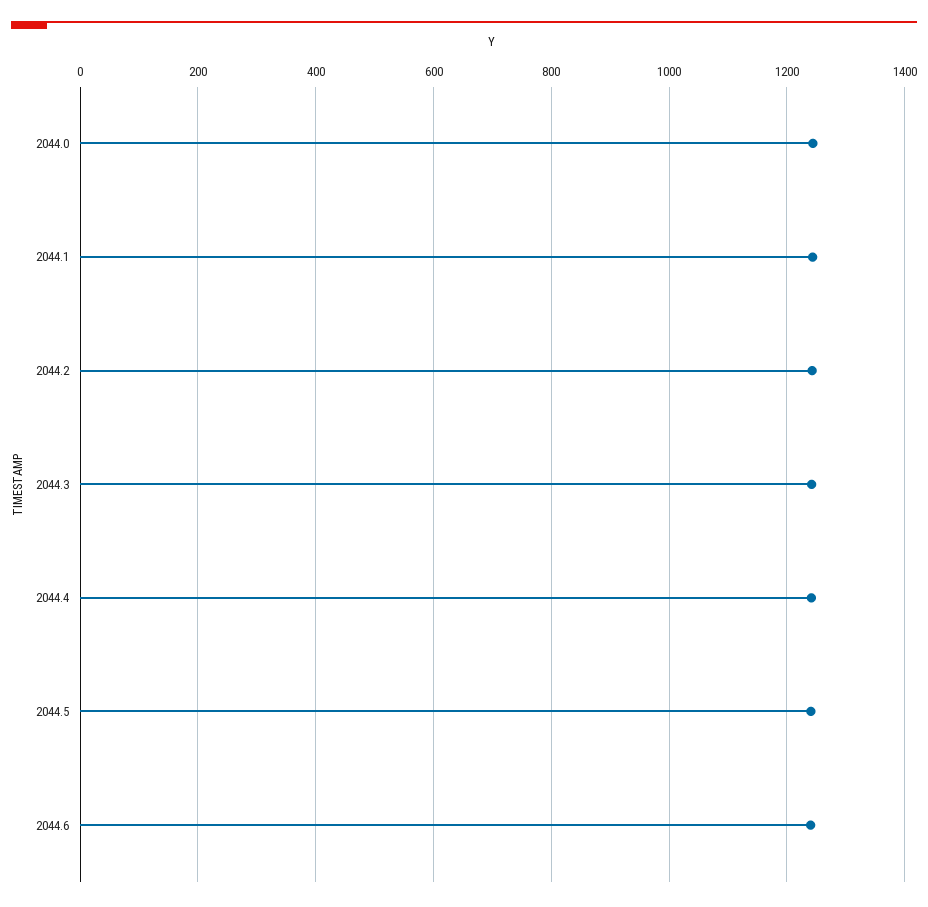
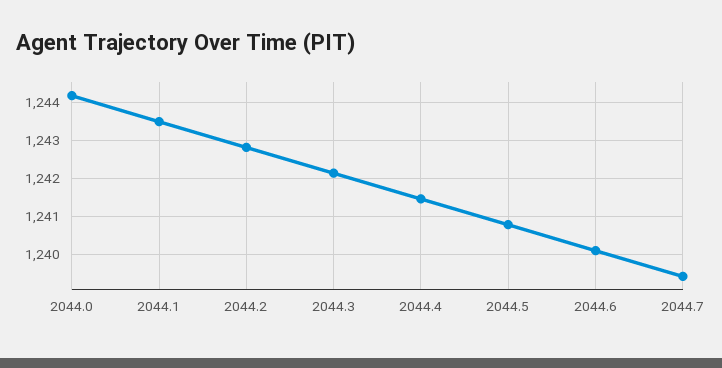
2044.7: none -> 1239.4

